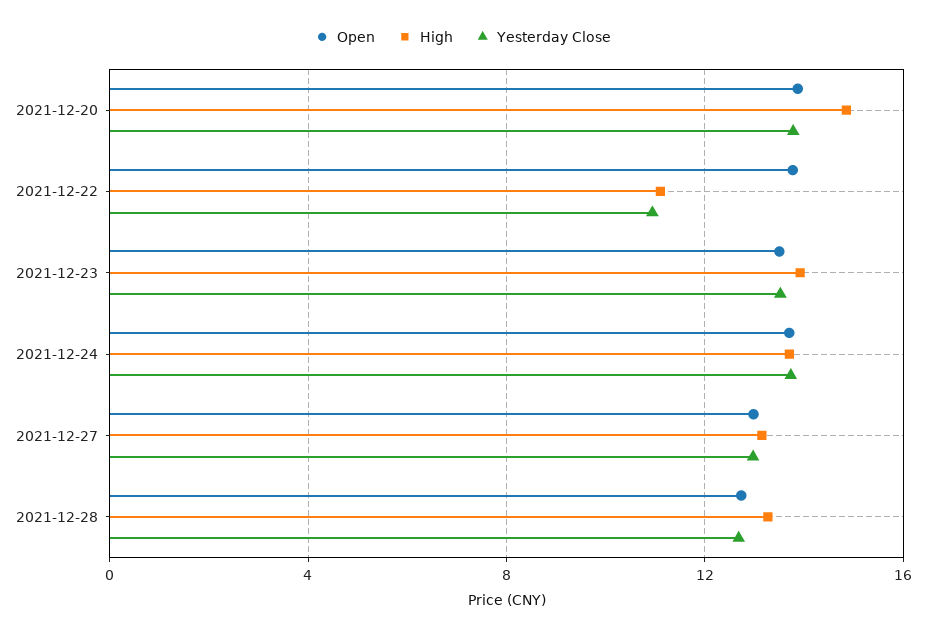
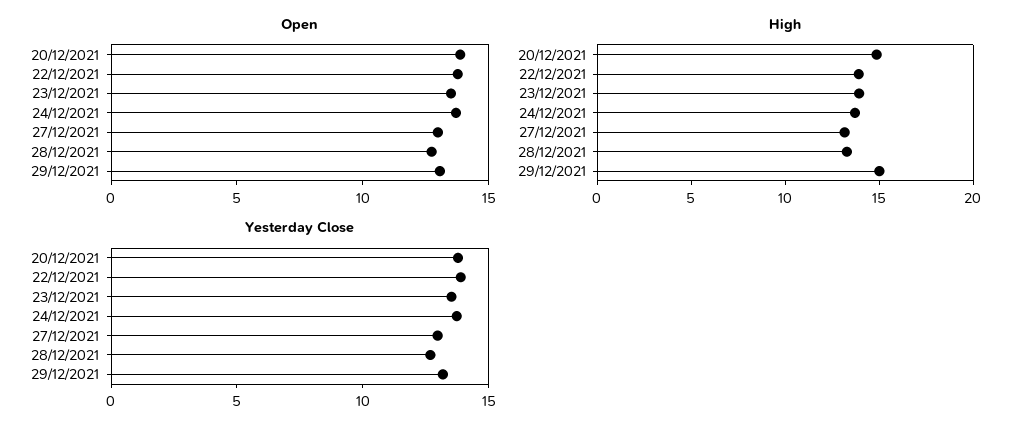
High, 2021-12-22: 11 -> 14
Yesterday Close, 2021-12-22: 11 -> 14
Open, 29/12/2021: none -> 13
High, 29/12/2021: none -> 15
Yesterday Close, 29/12/2021: none -> 13

